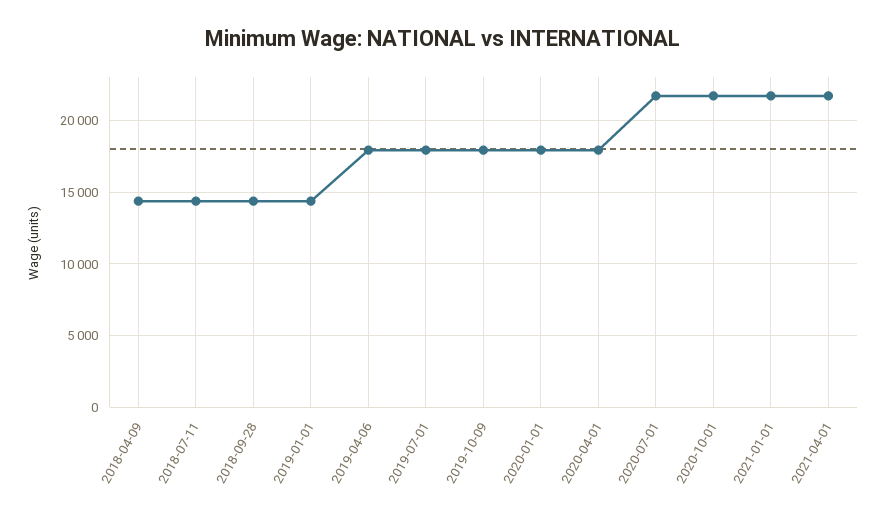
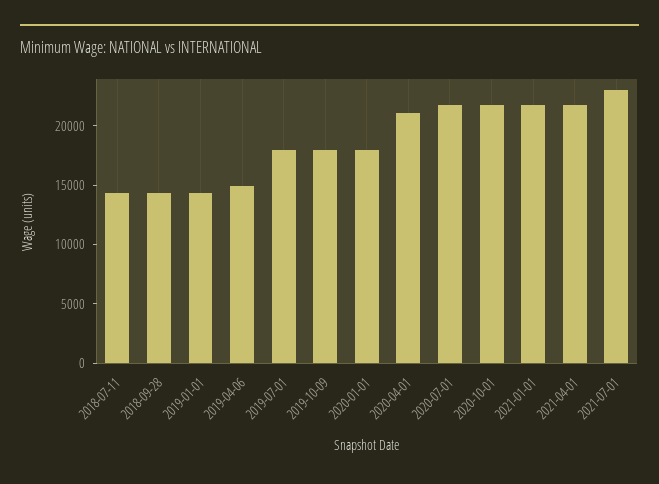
2018-04-09: 14500 -> none
2019-04-06: 18000 -> 15000
2020-04-01: 18000 -> 21000
2021-07-01: none -> 23000

